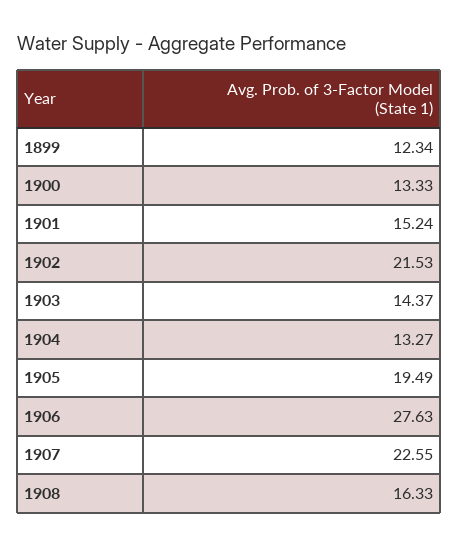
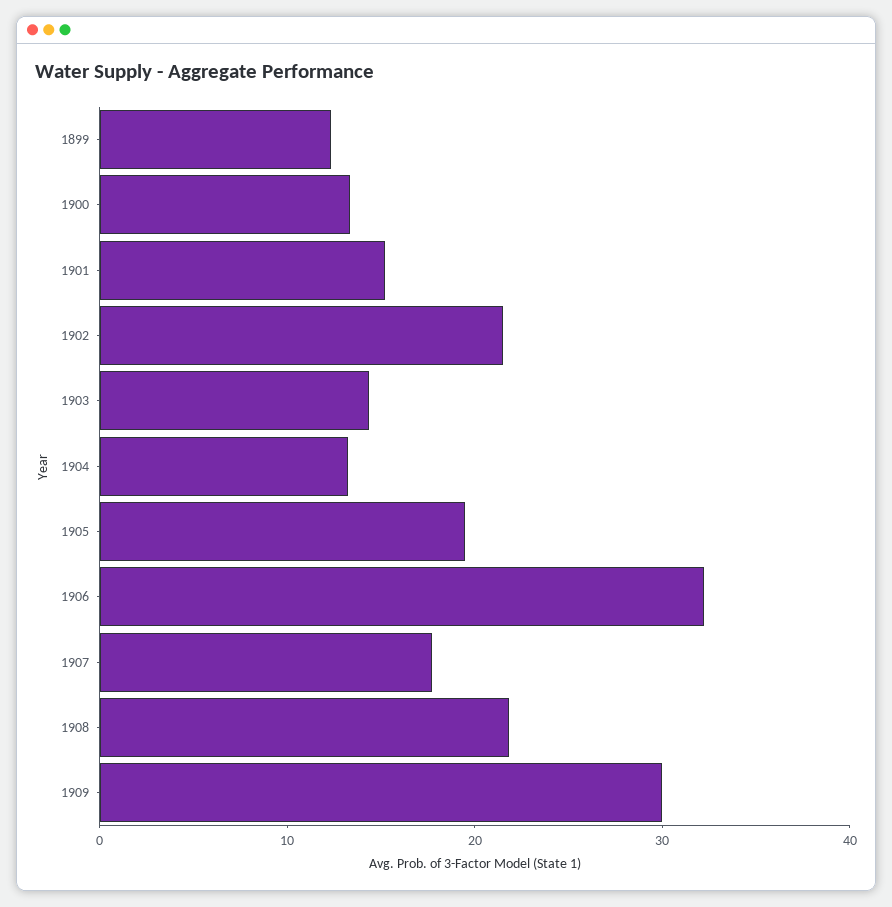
1906: 27.63 -> 32
1907: 22.55 -> 18
1908: 16.33 -> 22
1909: none -> 30

